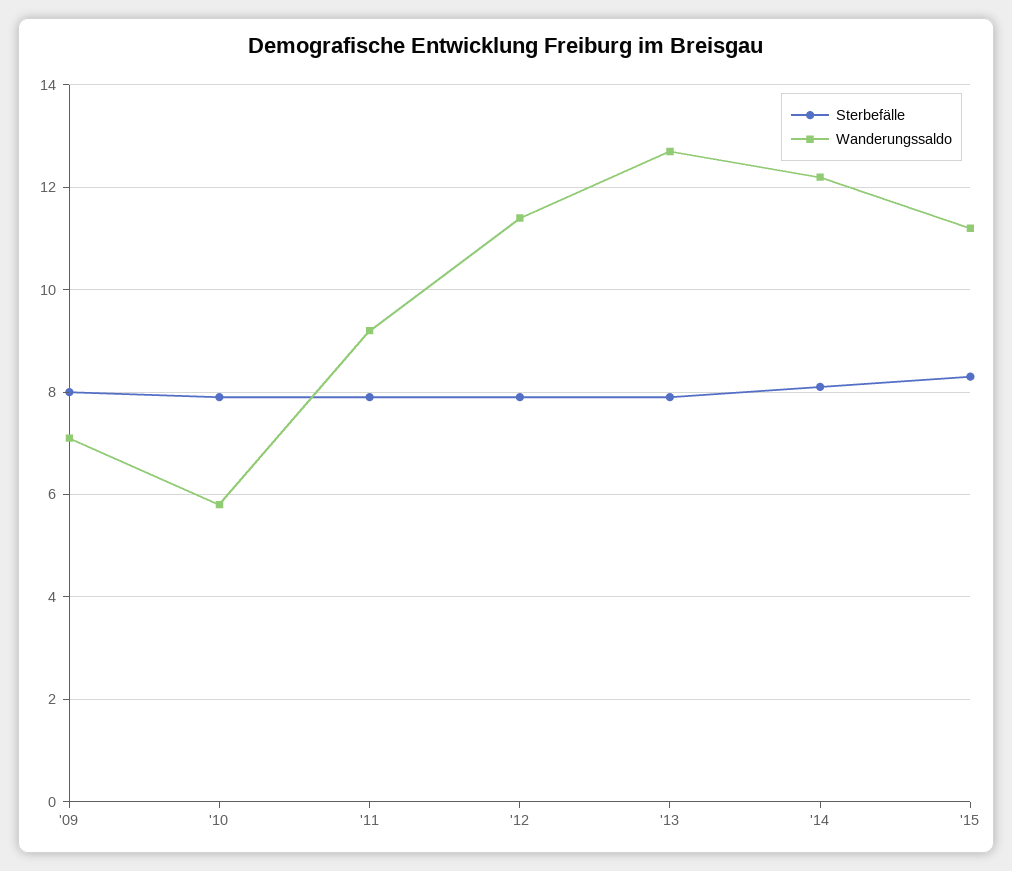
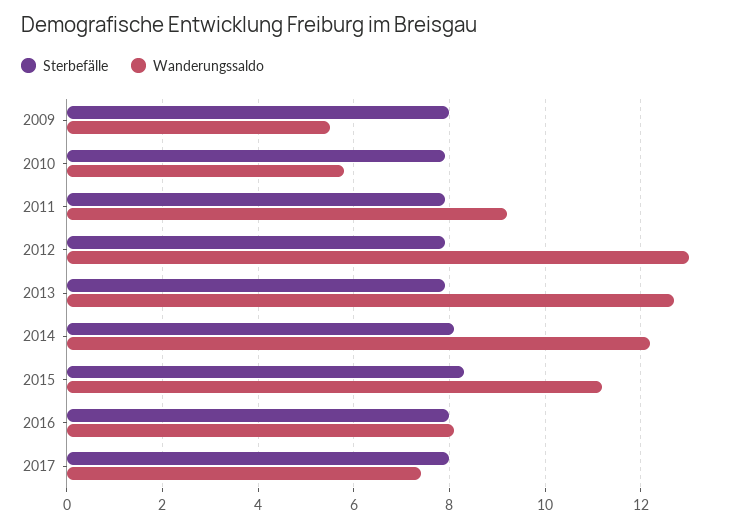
Wanderungssaldo, '09: 7 -> 5.5
Wanderungssaldo, '12: 11.5 -> 13
Sterbefälle, 2016: none -> 8
Wanderungssaldo, 2016: none -> 8
Sterbefälle, 2017: none -> 8
Wanderungssaldo, 2017: none -> 7.5

